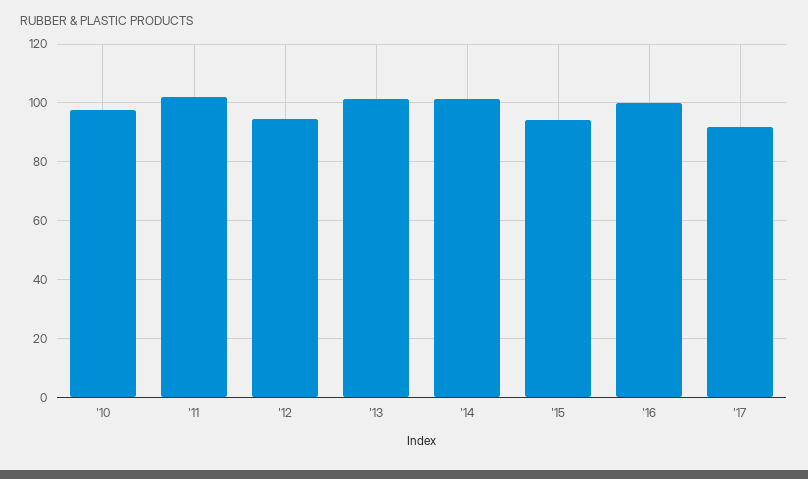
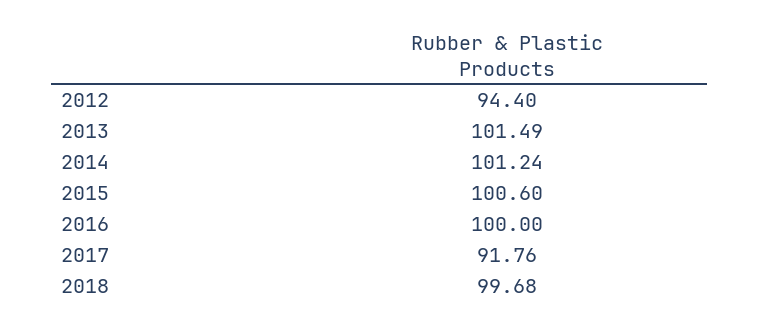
'10: 97.5 -> none
'11: 102.5 -> none
'15: 95 -> 100.6
2018: none -> 99.68

